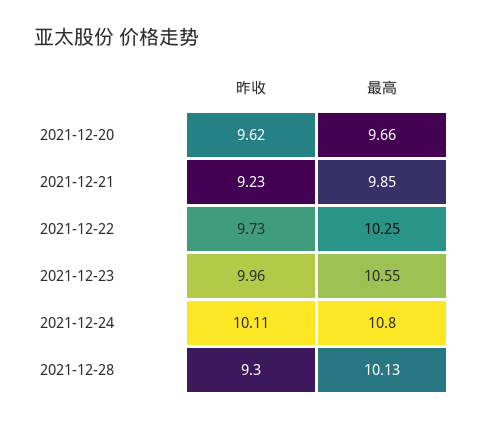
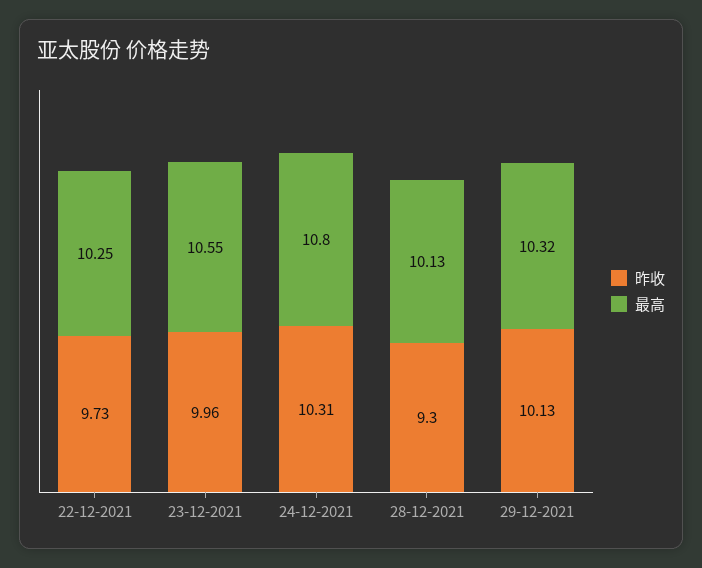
昨收, 2021-12-20: 9.62 -> none
最高, 2021-12-20: 9.66 -> none
昨收, 2021-12-21: 9.23 -> none
最高, 2021-12-21: 9.85 -> none
昨收, 2021-12-24: 10.11 -> 10.31
昨收, 29-12-2021: none -> 10.13
最高, 29-12-2021: none -> 10.32

